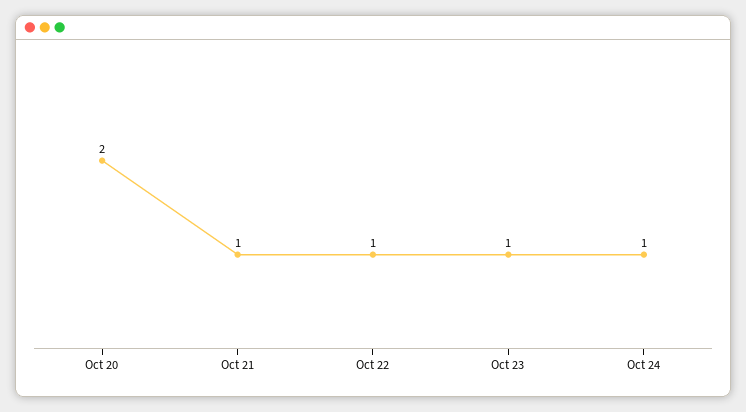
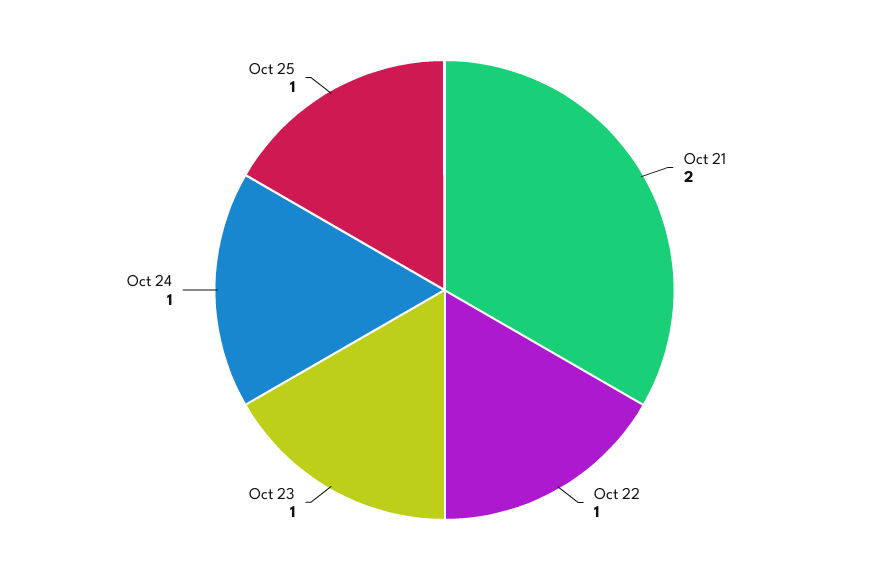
Oct 20: 2 -> none
Oct 21: 1 -> 2
Oct 25: none -> 1

